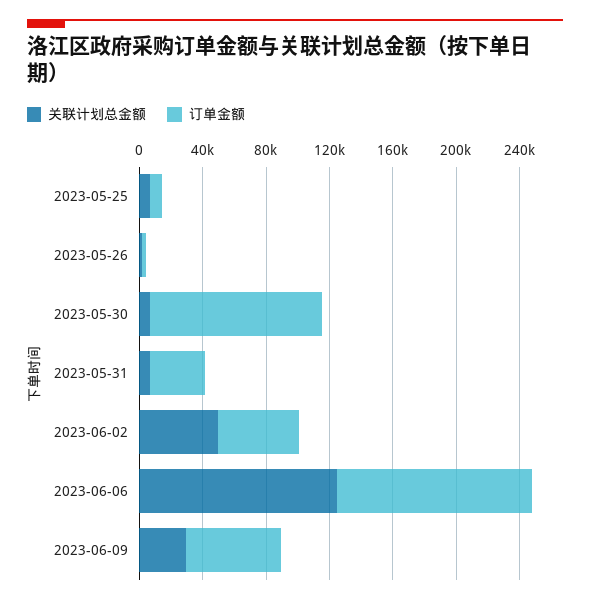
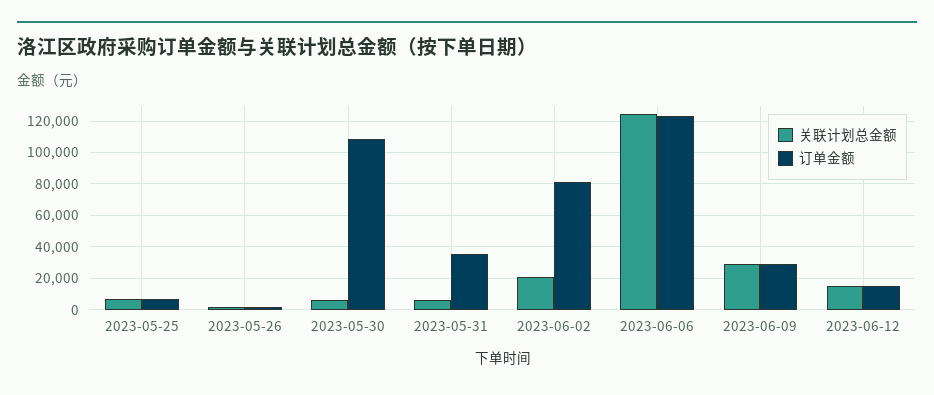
关联计划总金额, 2023-06-02: 50000 -> 20000
订单金额, 2023-06-02: 50000 -> 80000
订单金额, 2023-06-09: 60000 -> 30000
关联计划总金额, 2023-06-12: none -> 15000
订单金额, 2023-06-12: none -> 15000

